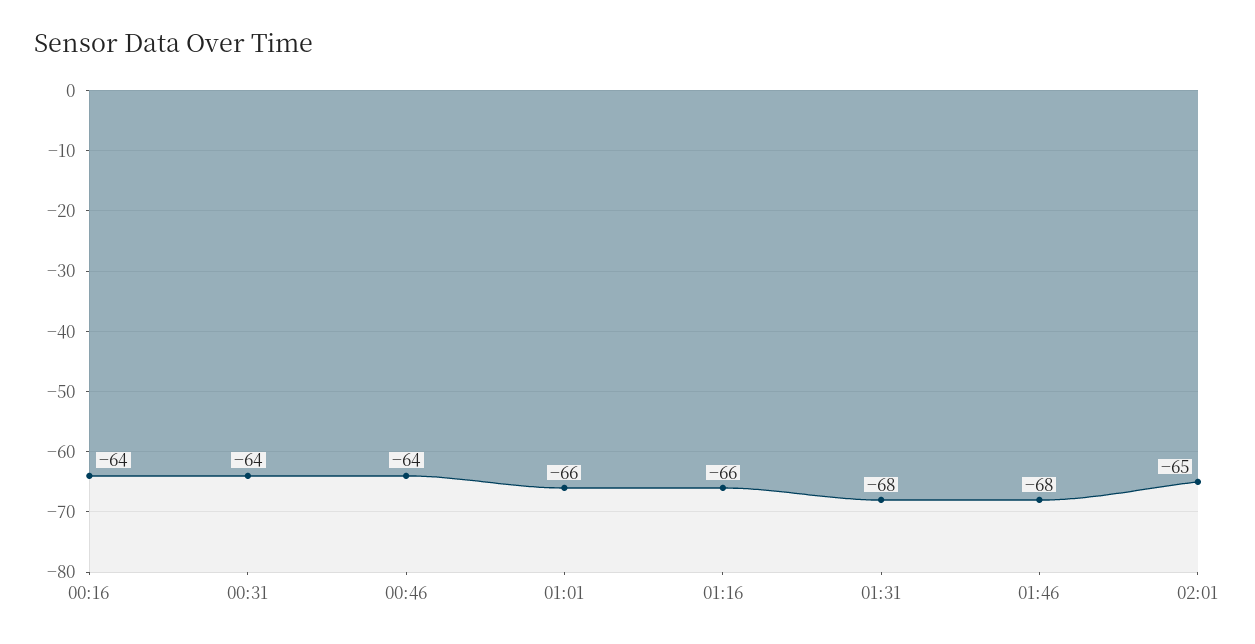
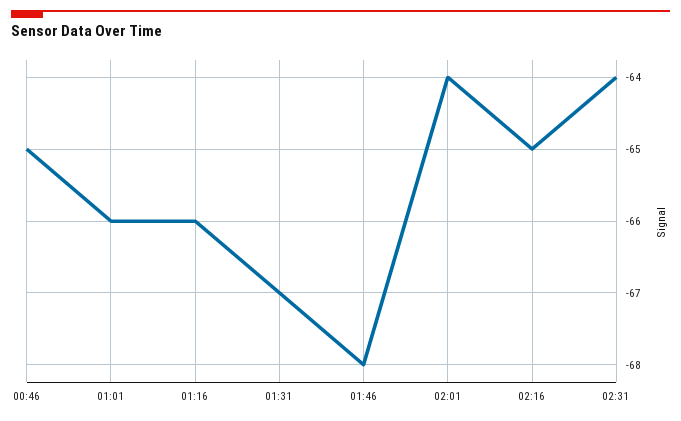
00:16: -64 -> none
00:31: -64 -> none
00:46: -64 -> -65
01:31: -68 -> -67
02:01: -65 -> -64
02:16: none -> -65
02:31: none -> -64

